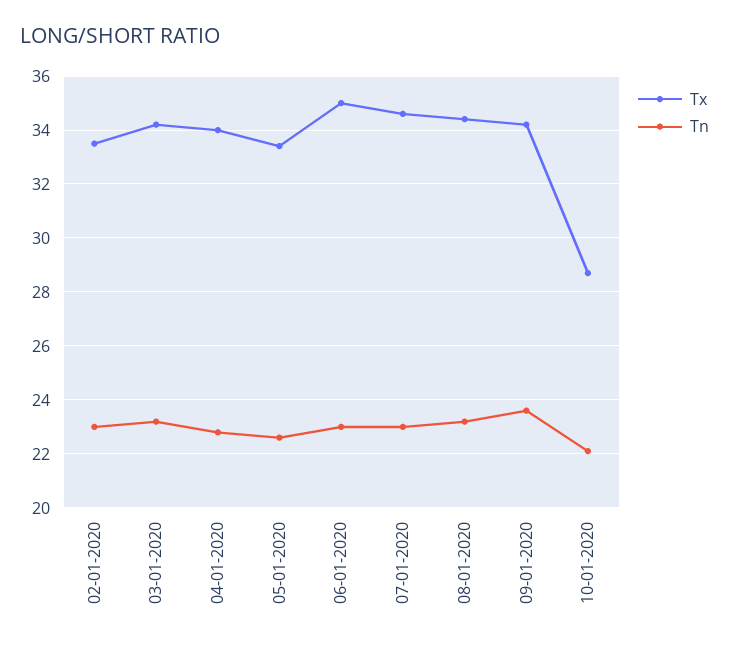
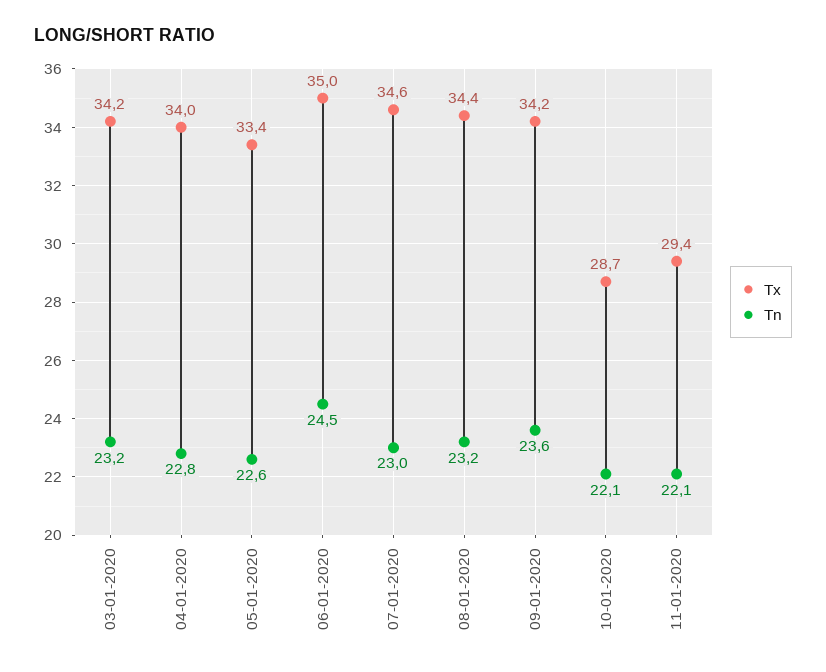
Tx, 02-01-2020: 33.5 -> none
Tn, 02-01-2020: 23 -> none
Tn, 06-01-2020: 23 -> 24.5
Tx, 11-01-2020: none -> 29.4
Tn, 11-01-2020: none -> 22.1

